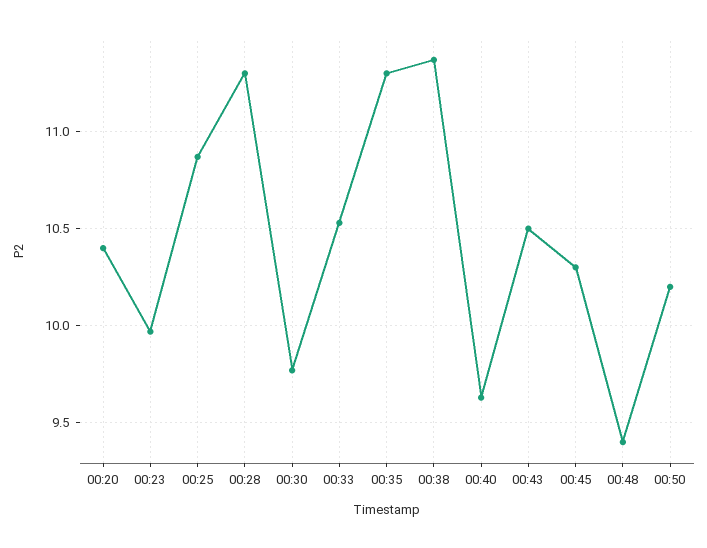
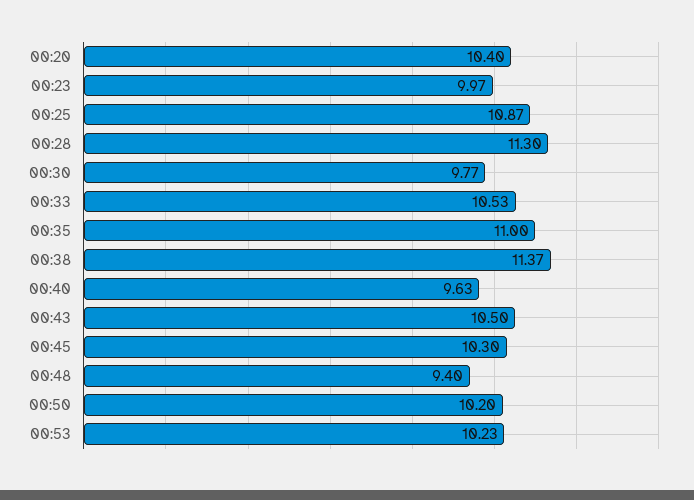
00:35: 11.3 -> 11
00:53: none -> 10.23

